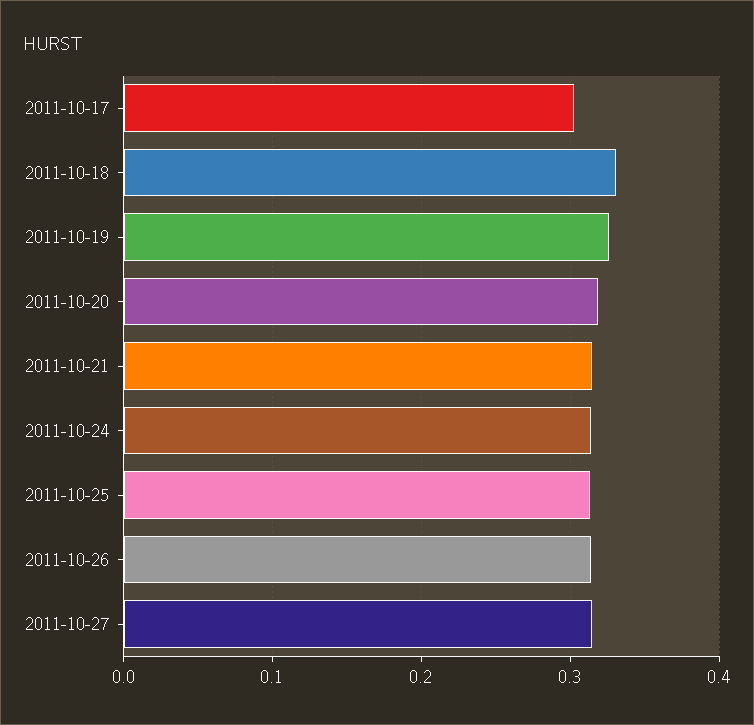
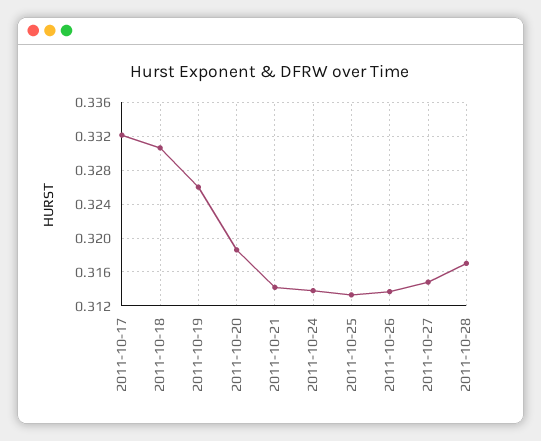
2011-10-17: 0.3 -> 0.332
2011-10-28: none -> 0.317

